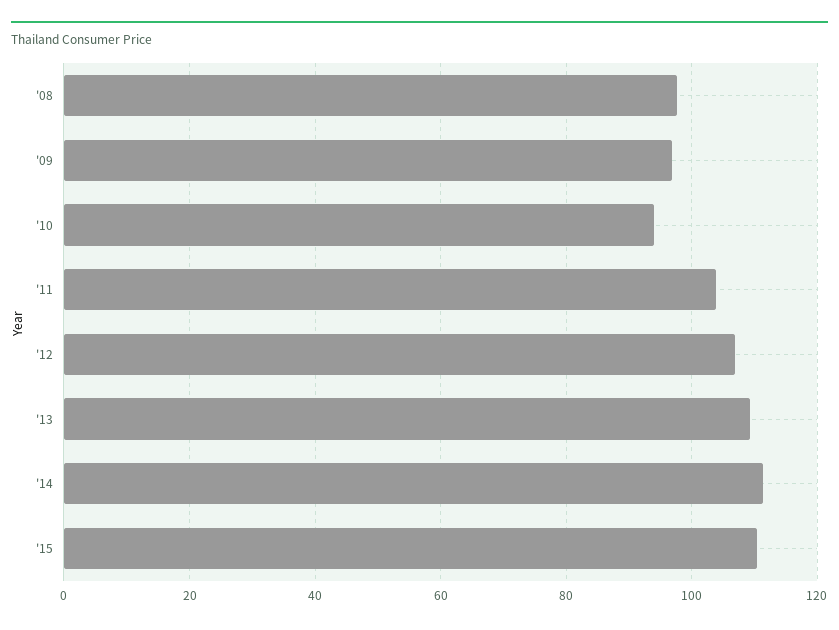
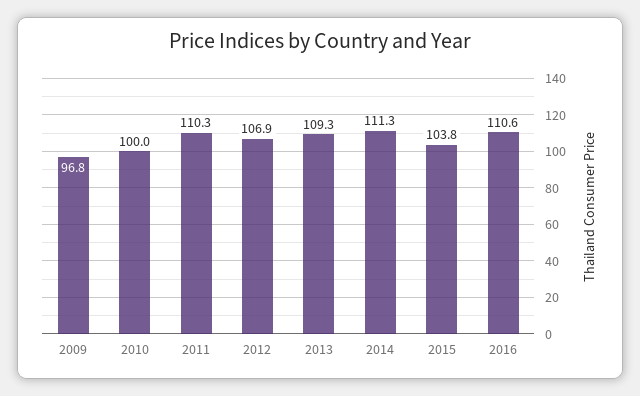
'08: 98 -> none
'10: 94 -> 100
'11: 104 -> 110.3
'15: 110 -> 103.8
2016: none -> 110.6

